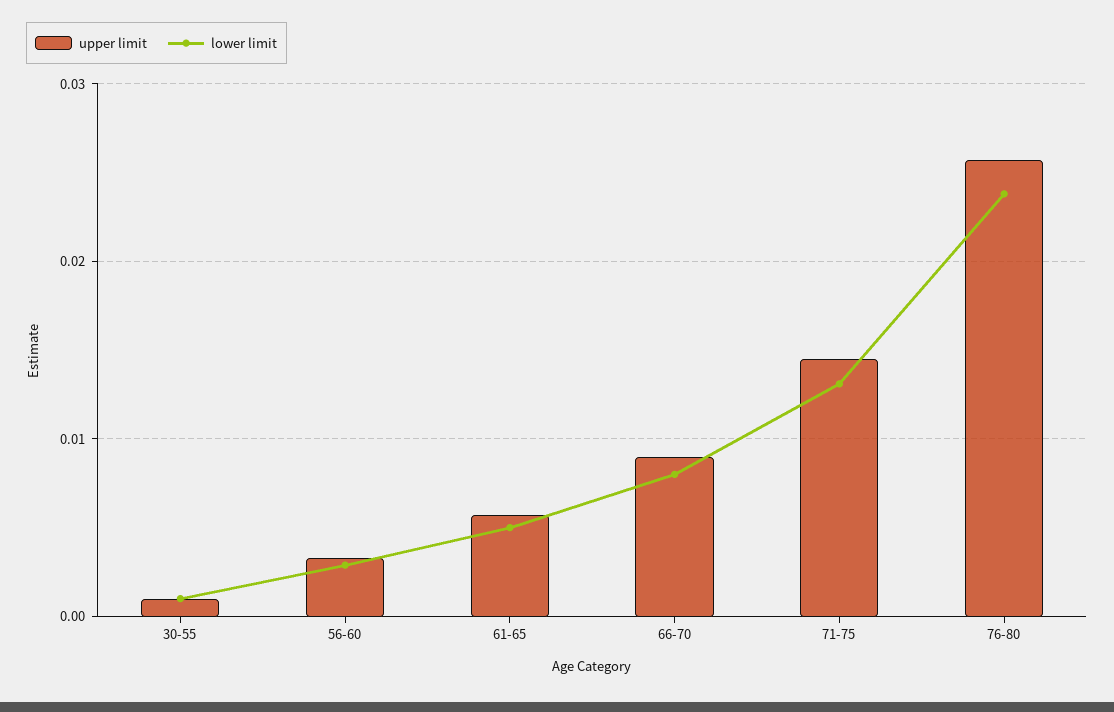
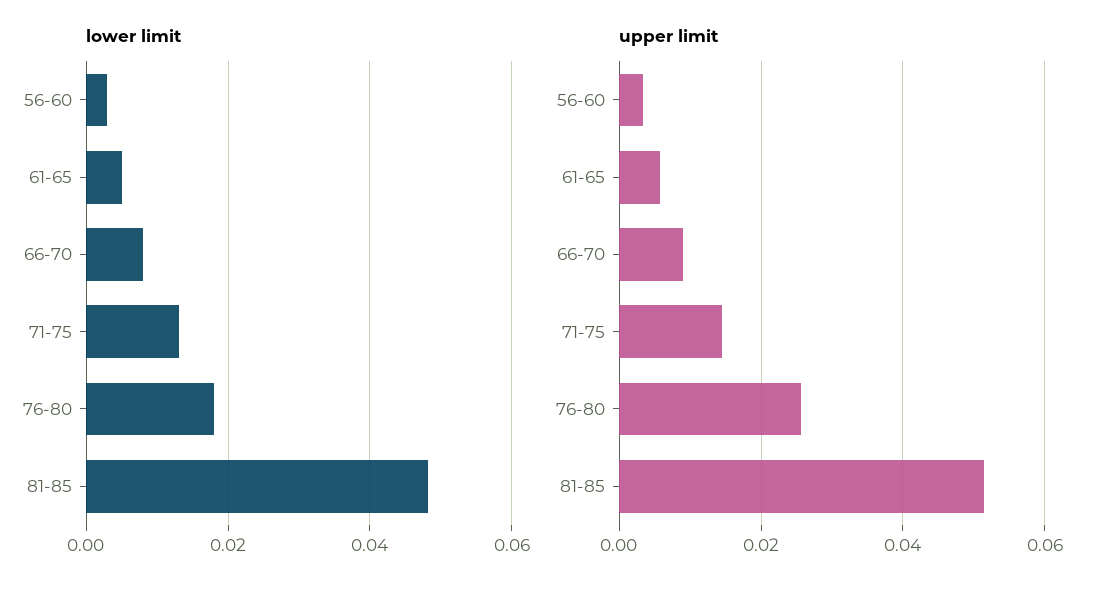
upper limit, 30-55: 0.001 -> none
lower limit, 30-55: 0.001 -> none
lower limit, 76-80: 0.024 -> 0.018
lower limit, 81-85: none -> 0.048
upper limit, 81-85: none -> 0.052

